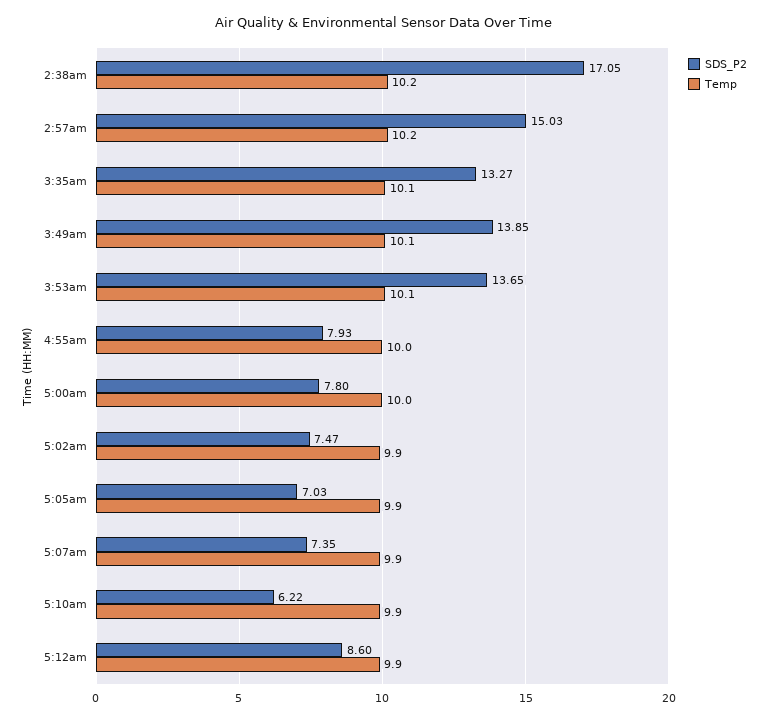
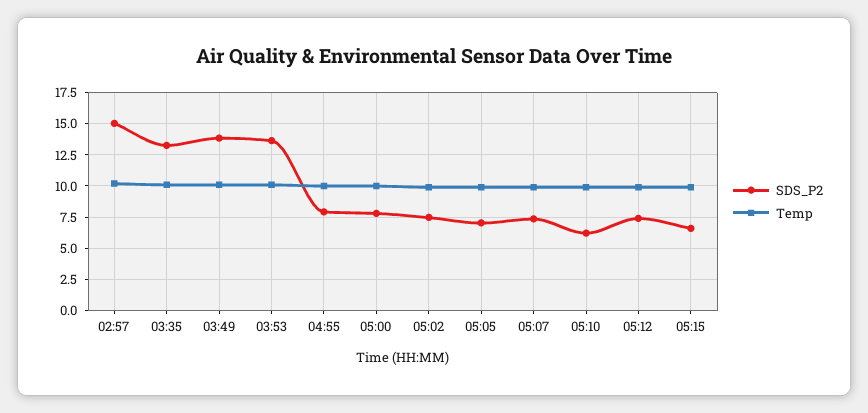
SDS_P2, 2:38am: 17.05 -> none
Temp, 2:38am: 10.2 -> none
SDS_P2, 5:12am: 8.6 -> 7.5
SDS_P2, 05:15: none -> 6.5
Temp, 05:15: none -> 10

